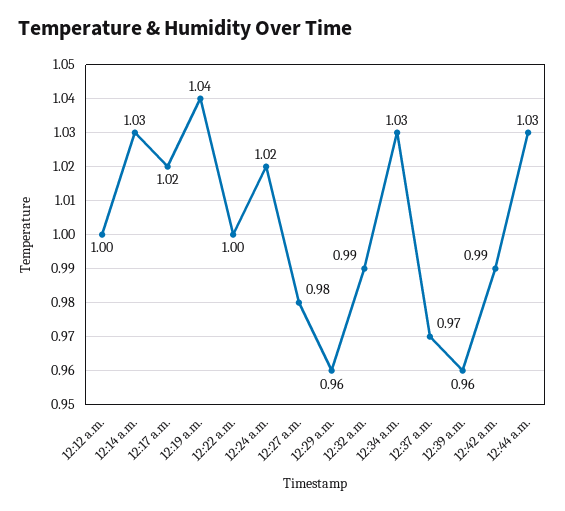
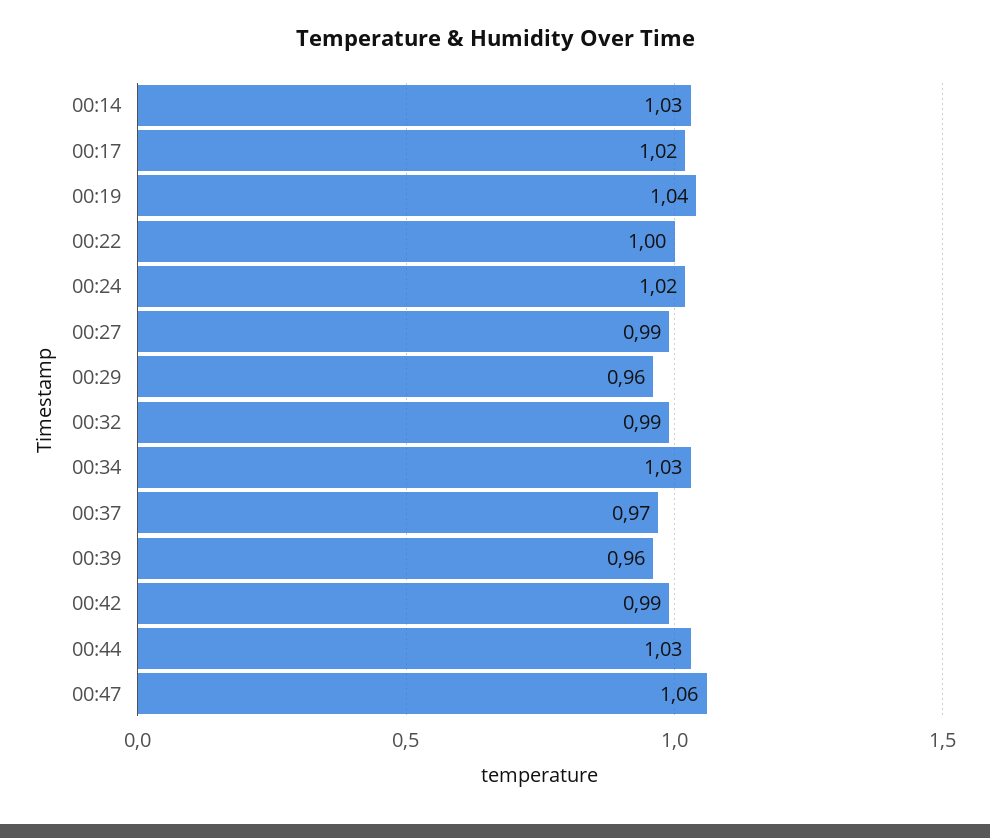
12:12 a.m.: 1 -> none
12:27 a.m.: 0.98 -> 0.99
00:47: none -> 1.06

